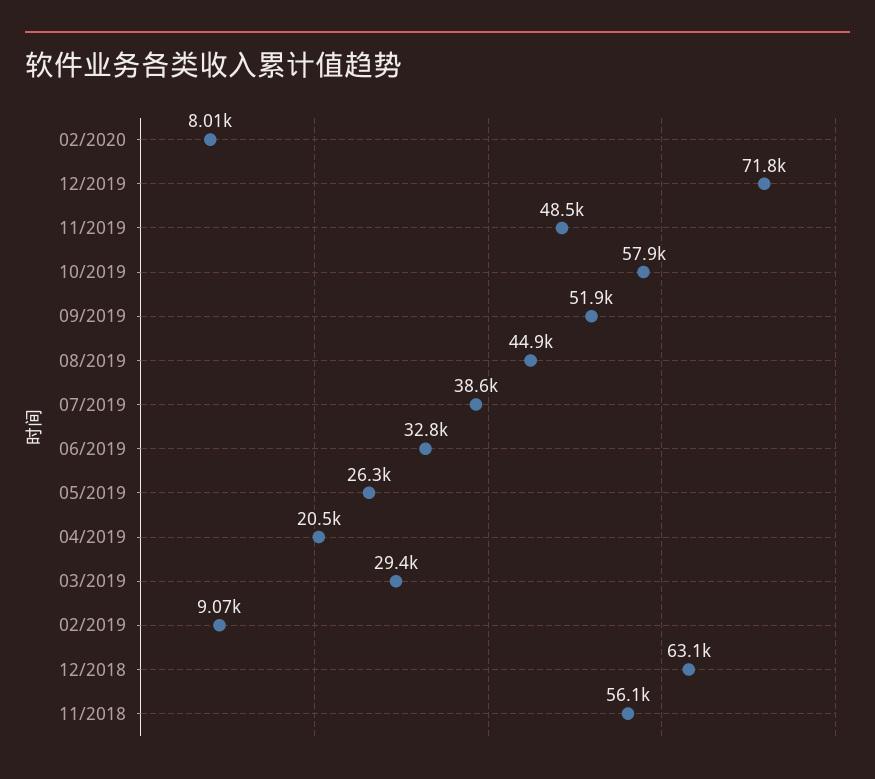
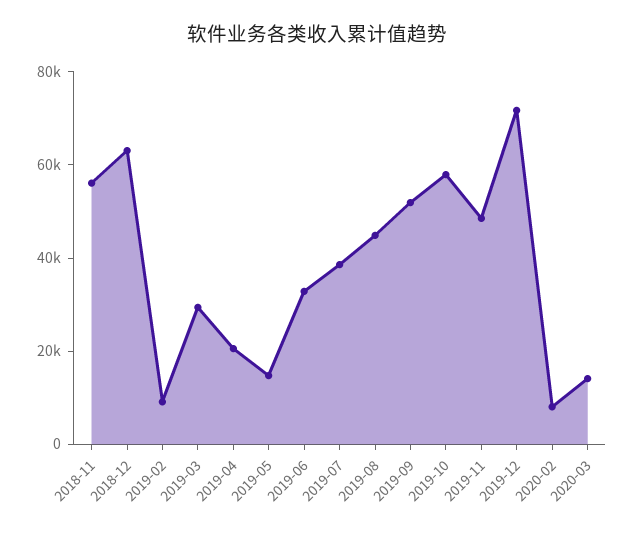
05/2019: 26300 -> 15000
2020-03: none -> 15000

